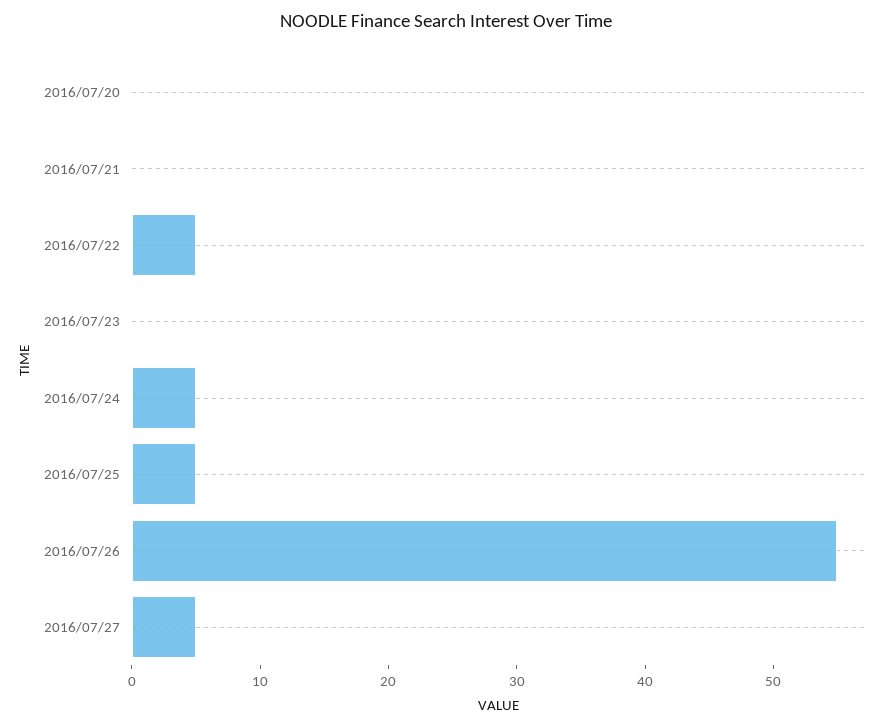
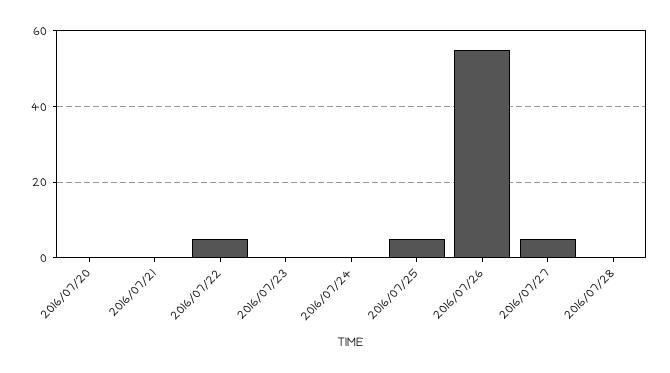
2016/07/24: 5 -> 0
2016/07/28: none -> 0

